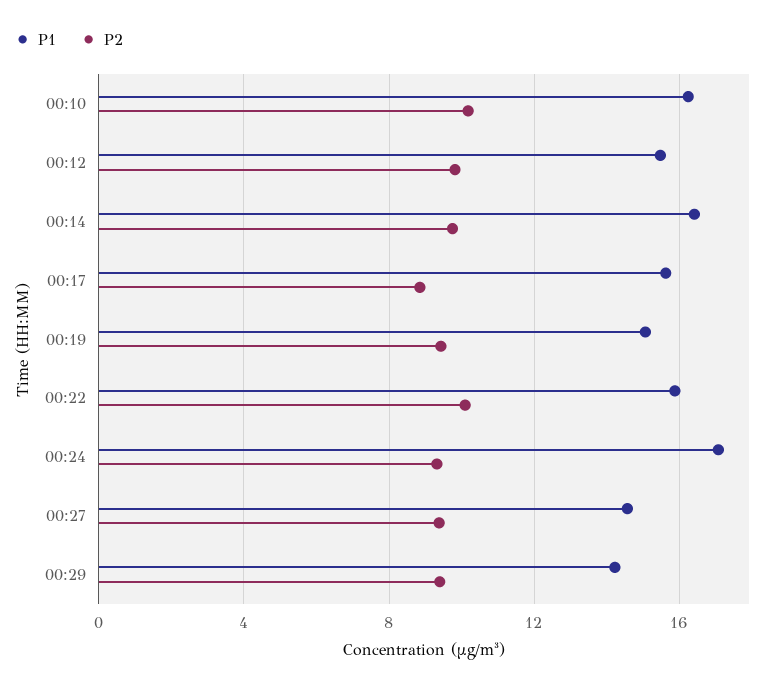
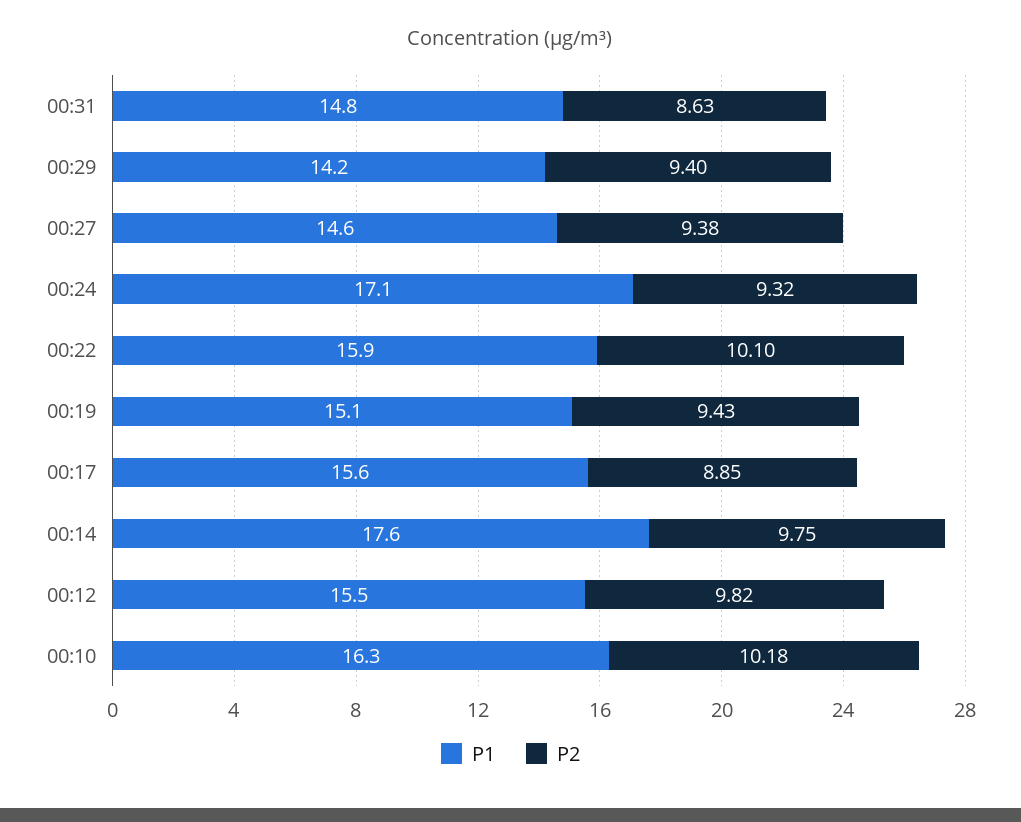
P1, 00:14: 16.5 -> 17.6
P1, 00:31: none -> 14.8
P2, 00:31: none -> 8.63

